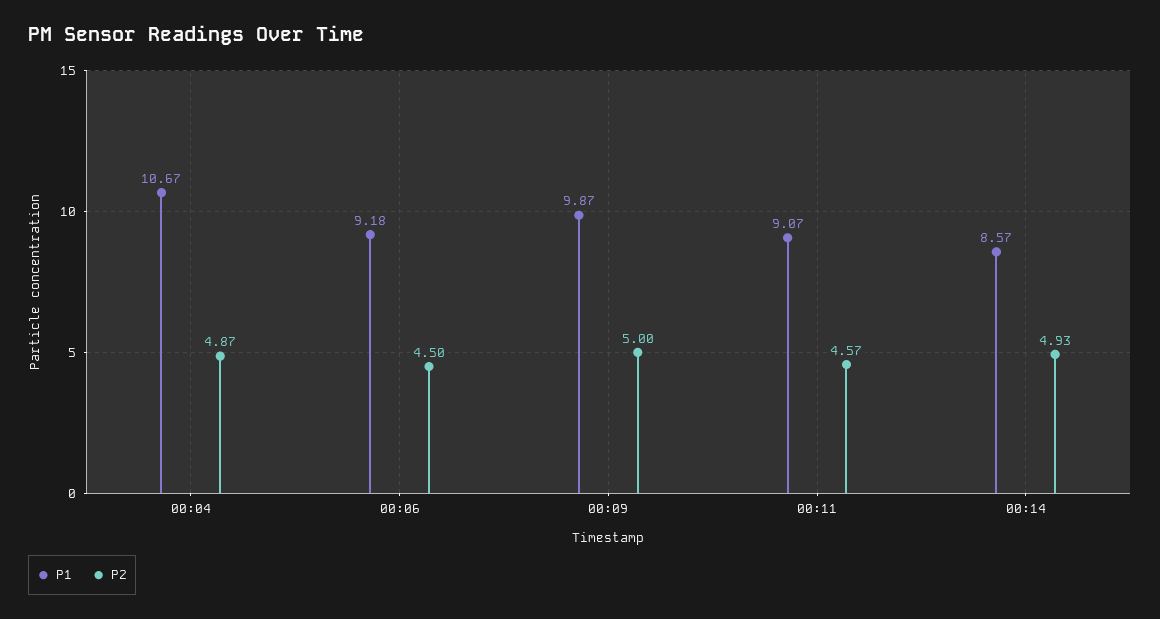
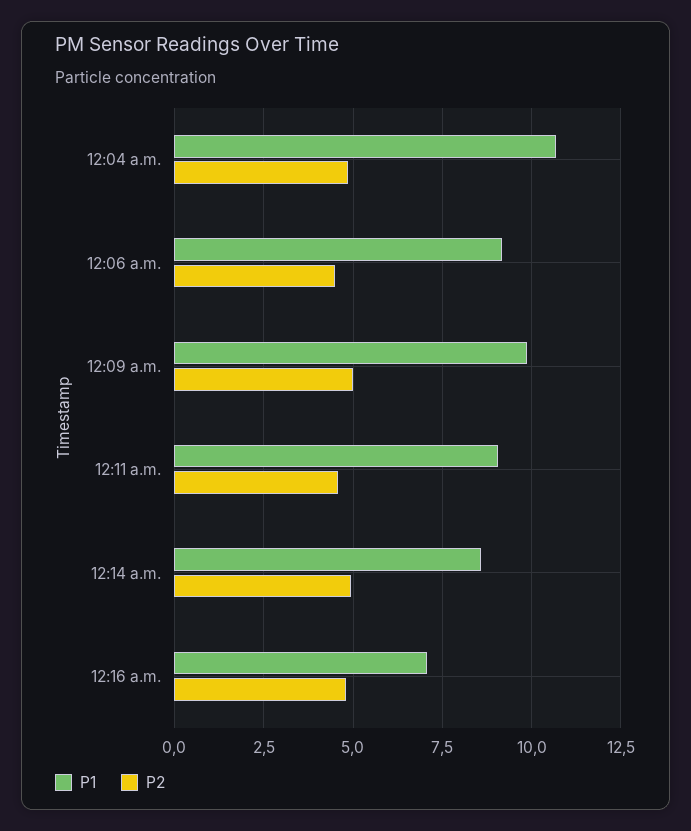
P1, 12:16 a.m.: none -> 7
P2, 12:16 a.m.: none -> 4.75

